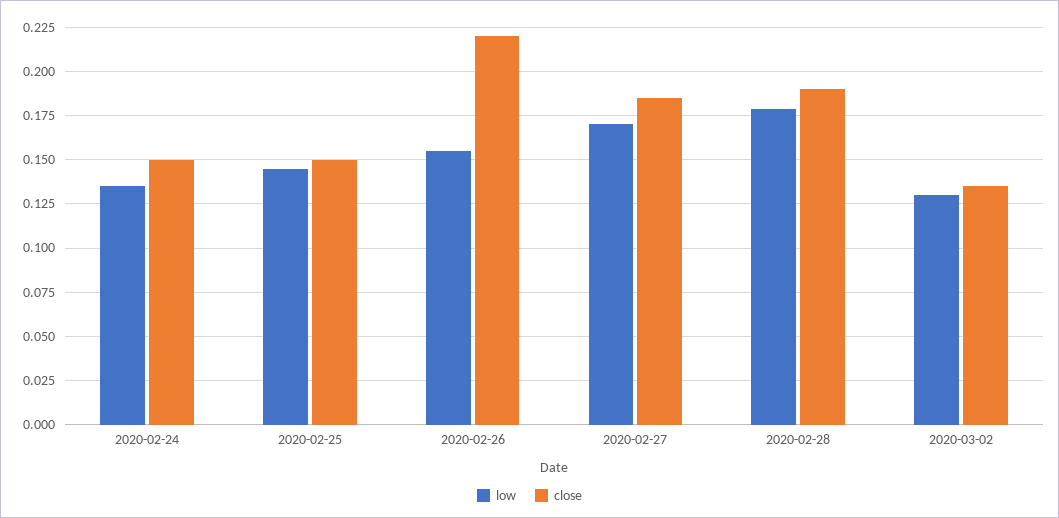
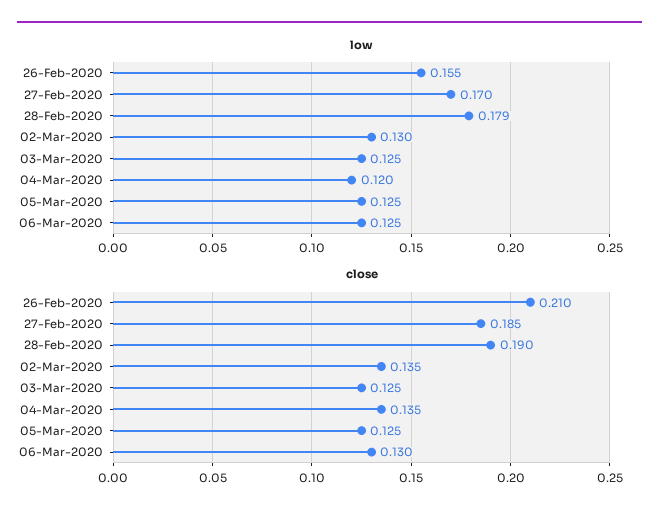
low, 2020-02-24: 0.135 -> none
close, 2020-02-24: 0.15 -> none
low, 2020-02-25: 0.145 -> none
close, 2020-02-25: 0.15 -> none
close, 2020-02-26: 0.22 -> 0.21
low, 03-Mar-2020: none -> 0.125
low, 04-Mar-2020: none -> 0.12
low, 05-Mar-2020: none -> 0.125
low, 06-Mar-2020: none -> 0.125
close, 03-Mar-2020: none -> 0.125
close, 04-Mar-2020: none -> 0.135
close, 05-Mar-2020: none -> 0.125
close, 06-Mar-2020: none -> 0.13

